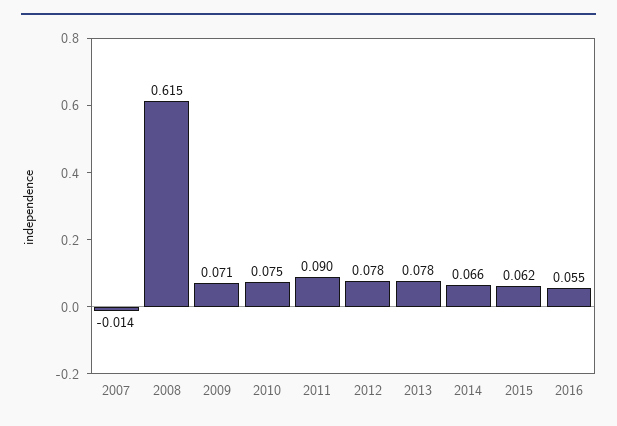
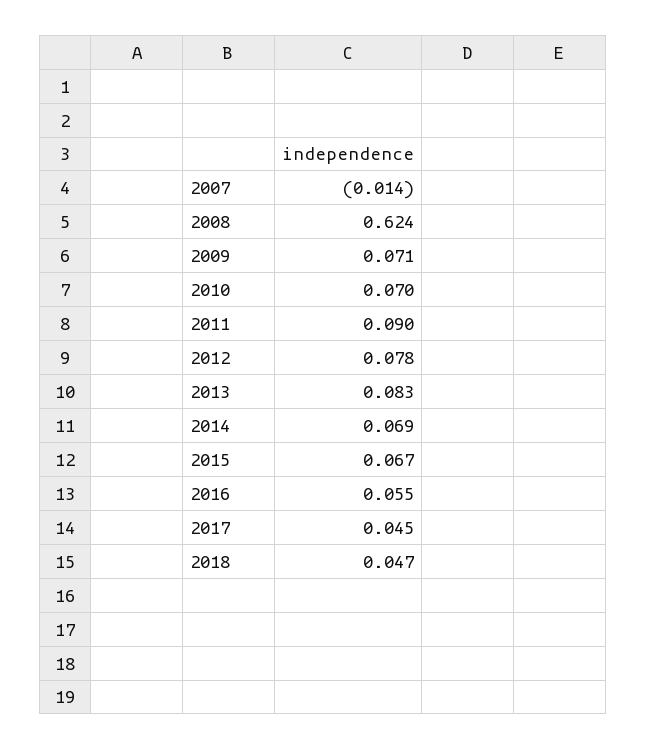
2008: 0.615 -> 0.624
2010: 0.075 -> 0.07
2013: 0.078 -> 0.083
2014: 0.066 -> 0.069
2015: 0.062 -> 0.067
2017: none -> 0.045
2018: none -> 0.047

